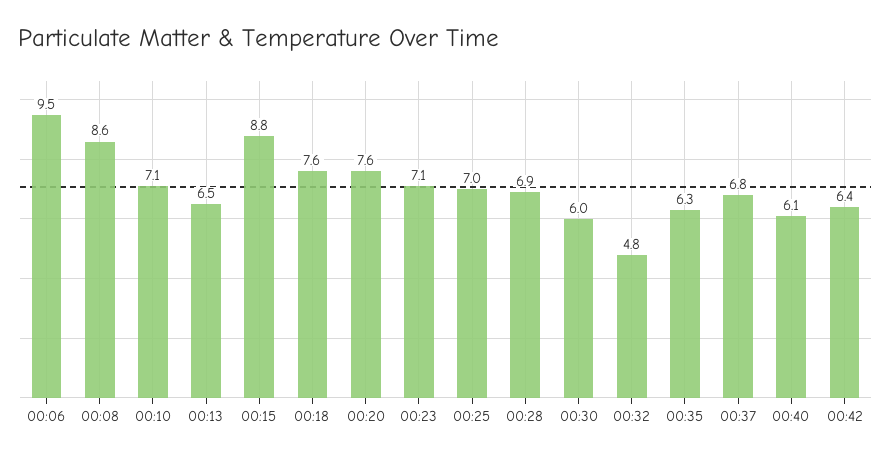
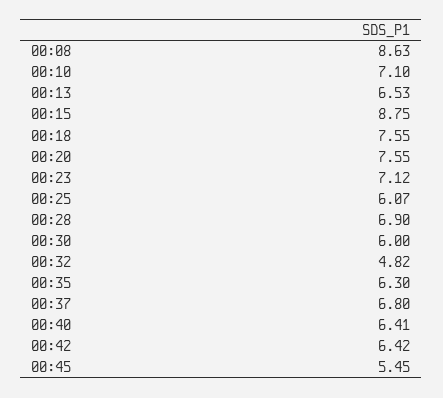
00:06: 9.5 -> none
00:25: 7 -> 6.07
00:40: 6.1 -> 6.41
00:45: none -> 5.45

